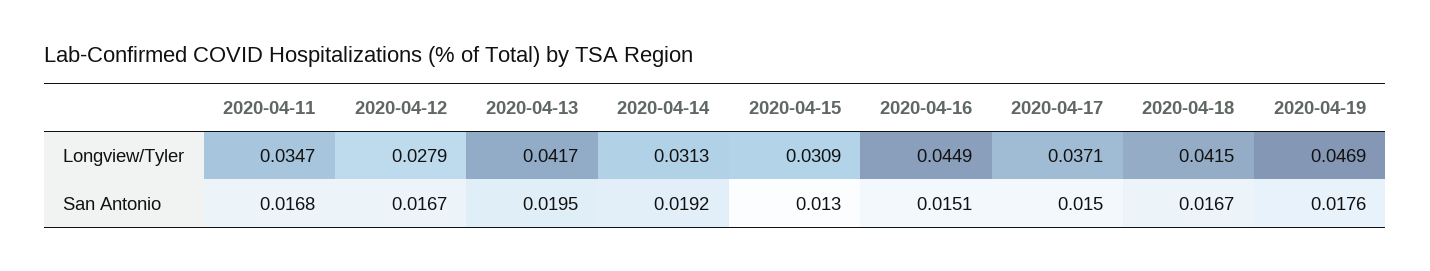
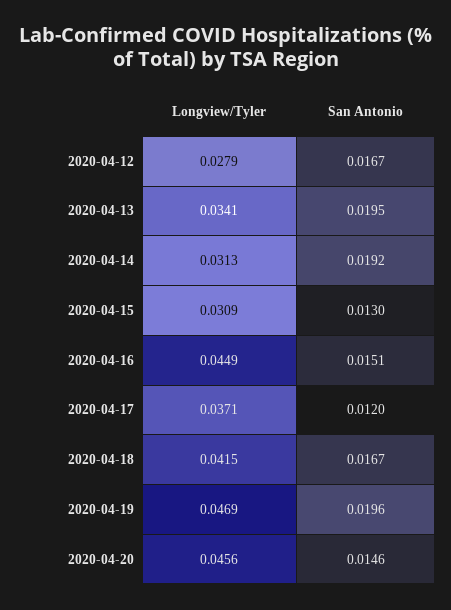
2020-04-11, Longview/Tyler: 0.0347 -> none
2020-04-13, Longview/Tyler: 0.0417 -> 0.0341
2020-04-11, San Antonio: 0.0168 -> none
2020-04-17, San Antonio: 0.015 -> 0.012
2020-04-19, San Antonio: 0.0176 -> 0.0196
2020-04-20, Longview/Tyler: none -> 0.0456
2020-04-20, San Antonio: none -> 0.0146

